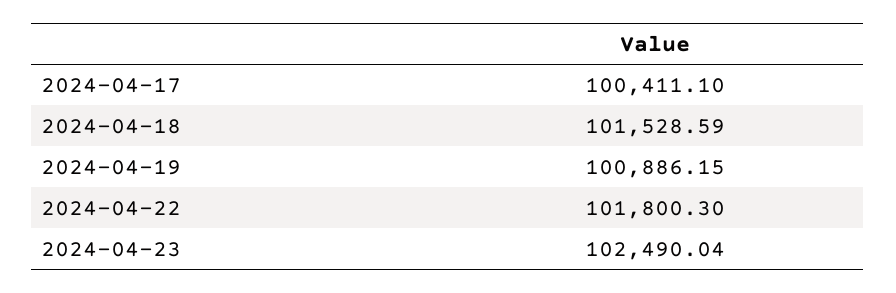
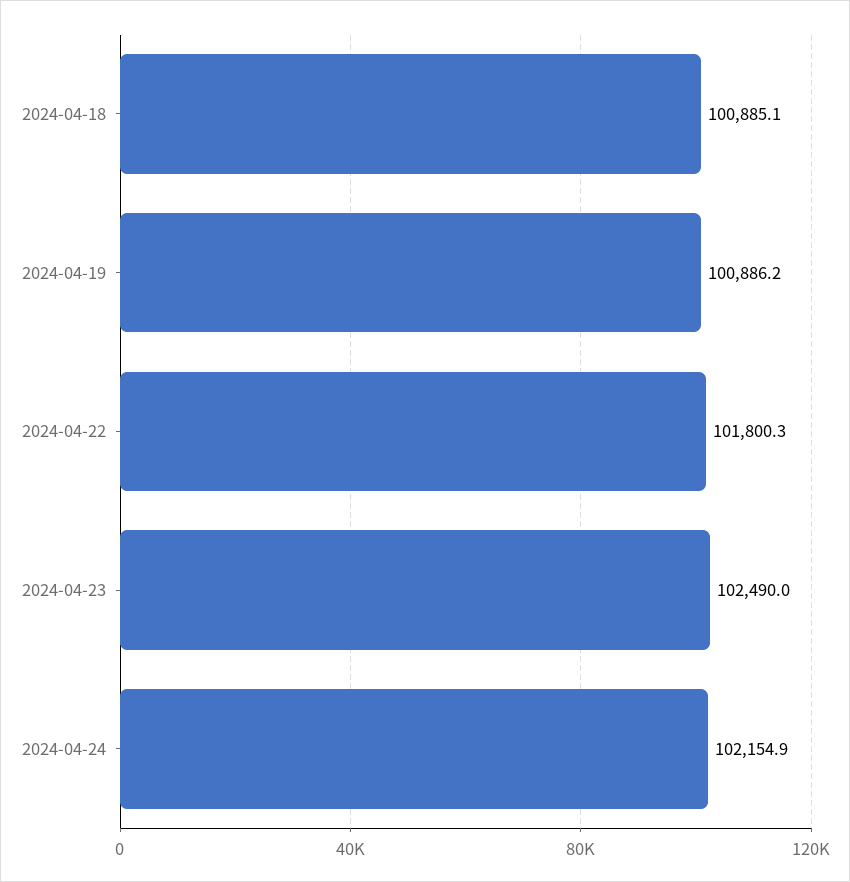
2024-04-17: 100411.1 -> none
2024-04-18: 101528.59 -> 100885.1
2024-04-24: none -> 102154.9

